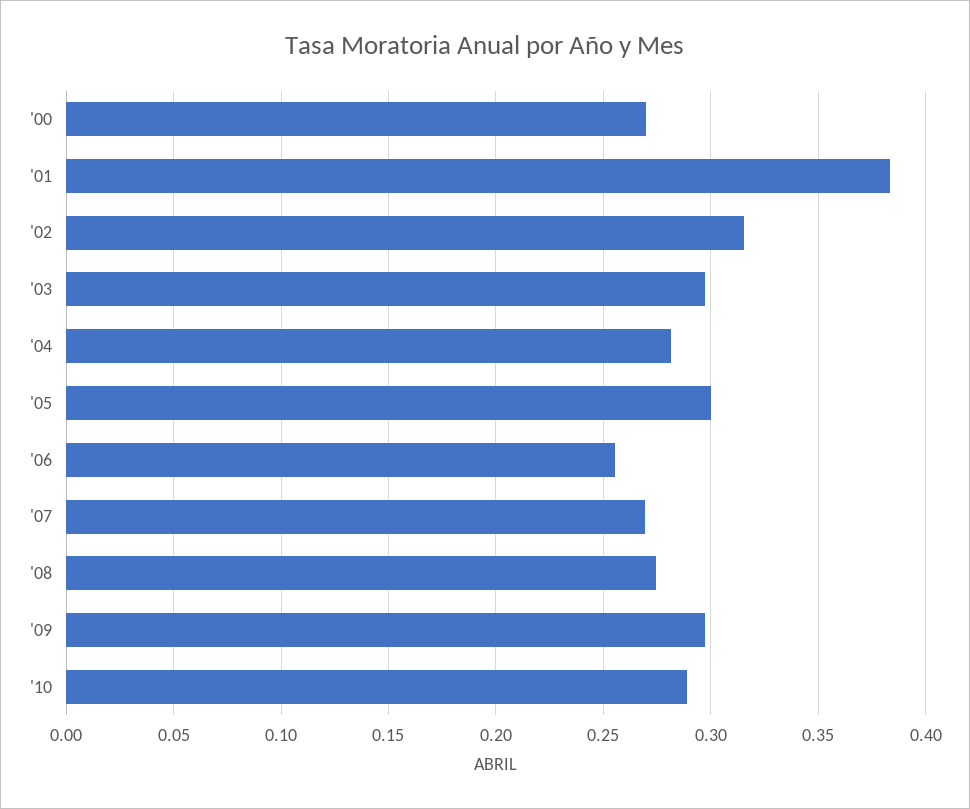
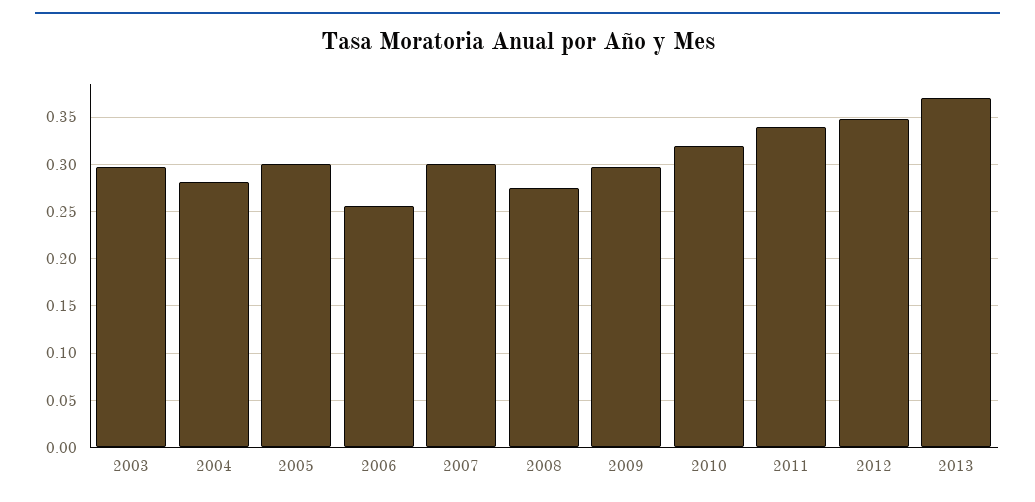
'00: 0.27 -> none
'01: 0.385 -> none
'02: 0.315 -> none
'07: 0.27 -> 0.3
'10: 0.29 -> 0.32
2011: none -> 0.34
2012: none -> 0.35
2013: none -> 0.37

